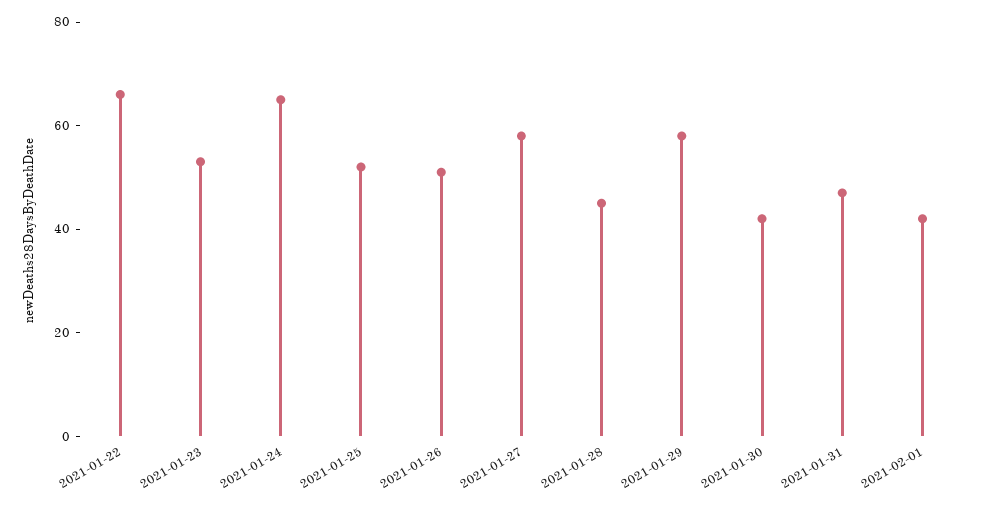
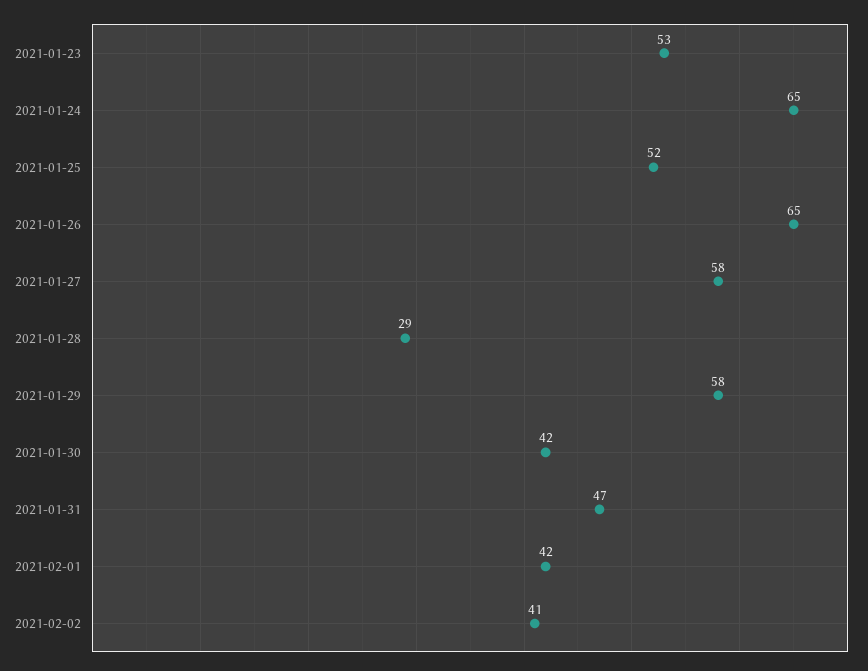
2021-01-22: 65 -> none
2021-01-26: 50 -> 65
2021-01-28: 45 -> 29
2021-02-02: none -> 41

